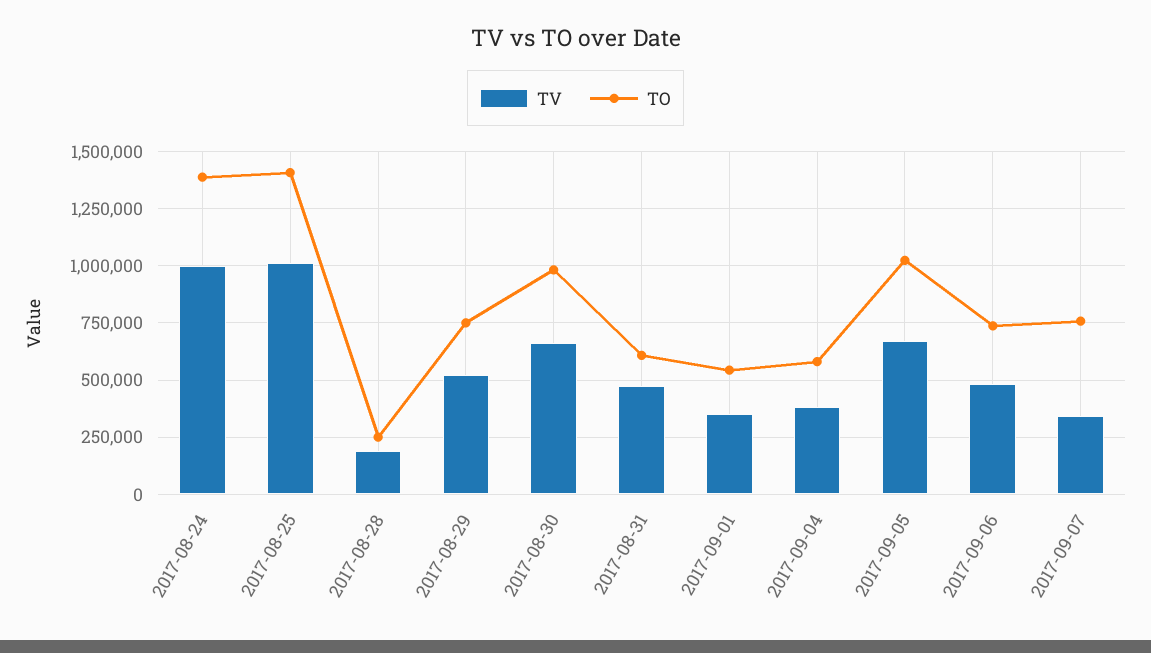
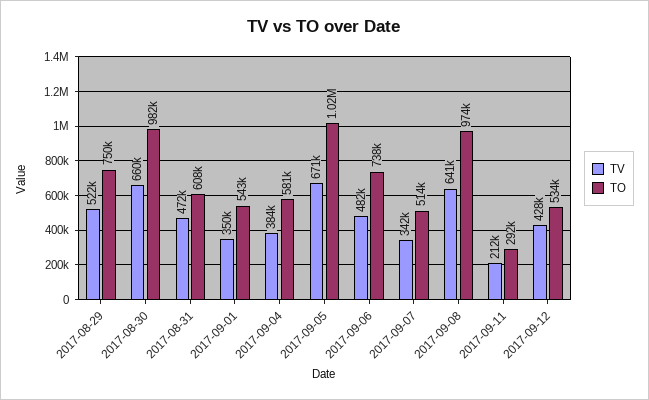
TV, 2017-08-24: 1000000 -> none
TO, 2017-08-24: 1400000 -> none
TV, 2017-08-25: 1000000 -> none
TO, 2017-08-25: 1400000 -> none
TV, 2017-08-28: 200000 -> none
TO, 2017-08-28: 250000 -> none
TO, 2017-09-07: 750000 -> 514000
TV, 2017-09-08: none -> 641000
TO, 2017-09-08: none -> 974000
TV, 2017-09-11: none -> 212000
TO, 2017-09-11: none -> 292000
TV, 2017-09-12: none -> 428000
TO, 2017-09-12: none -> 534000

